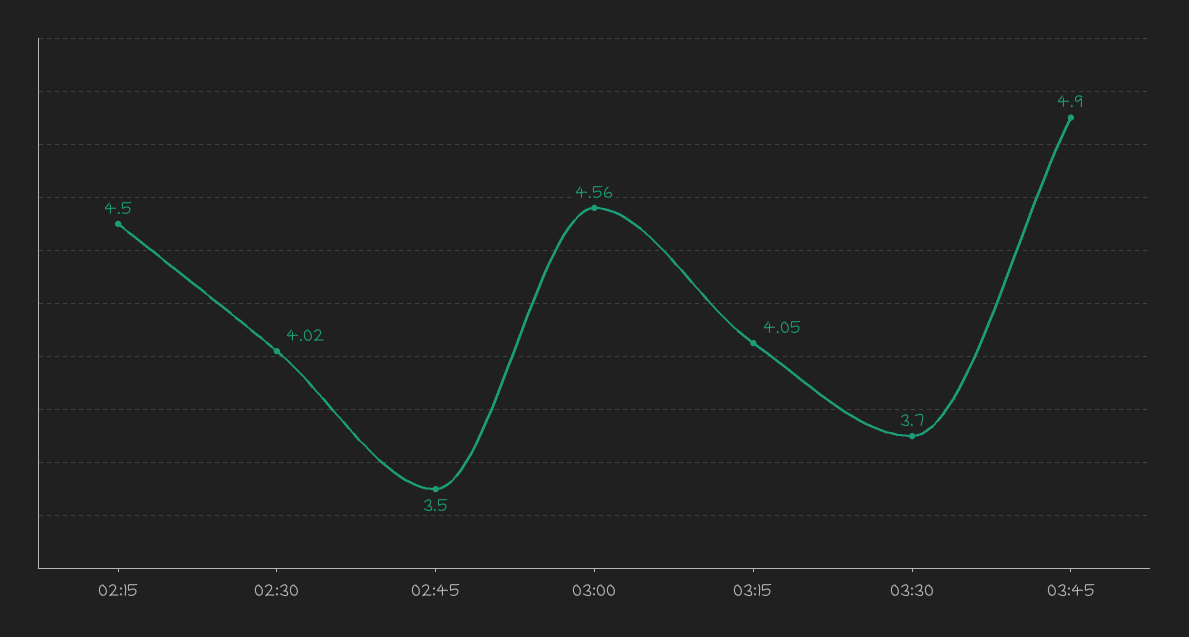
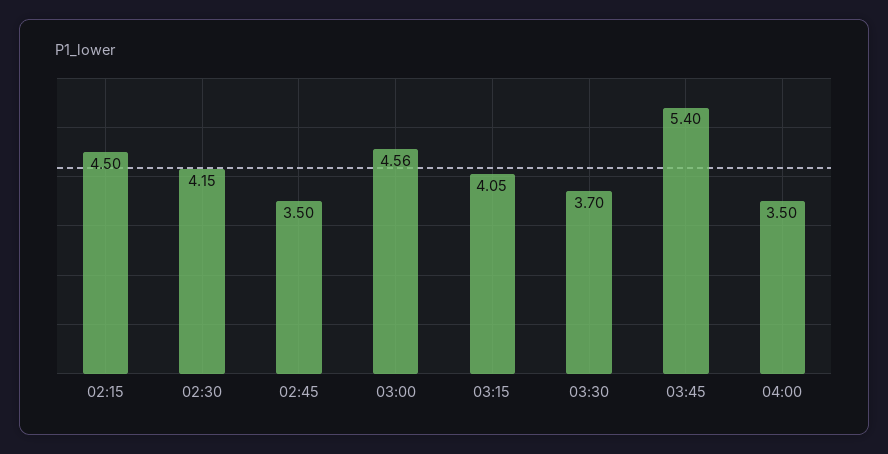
02:30: 4.02 -> 4.15
03:45: 4.9 -> 5.4
04:00: none -> 3.5

